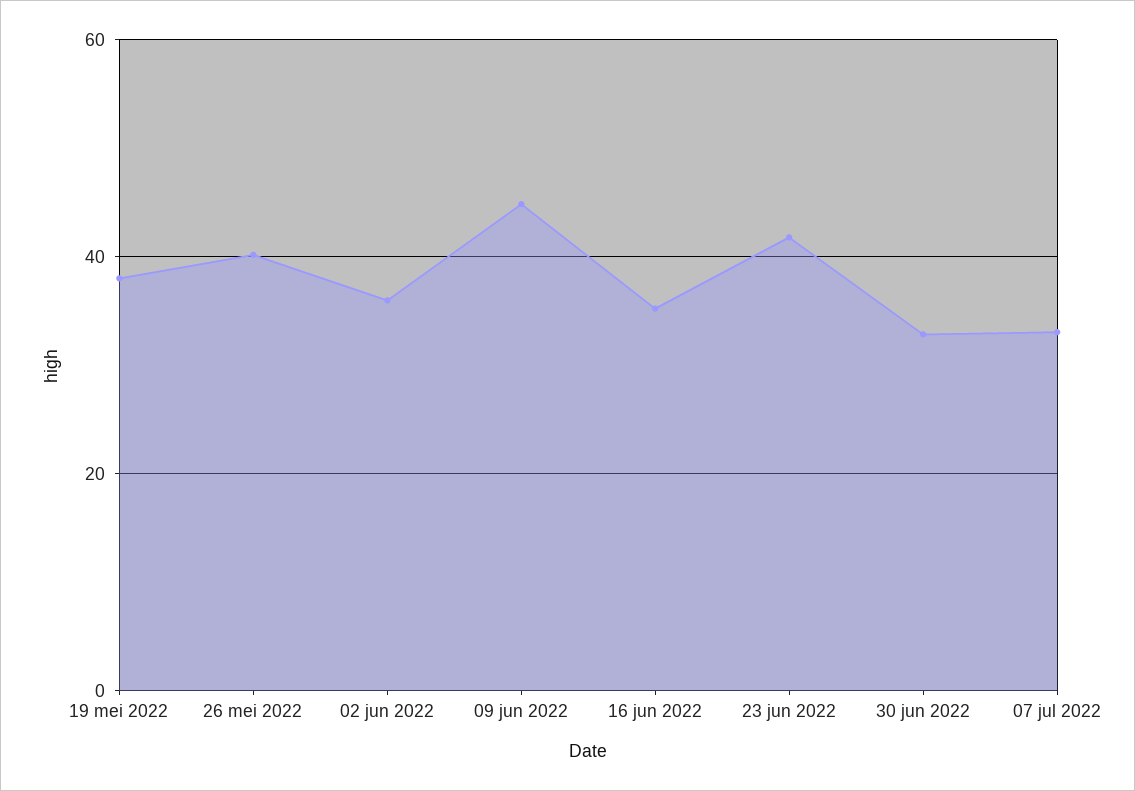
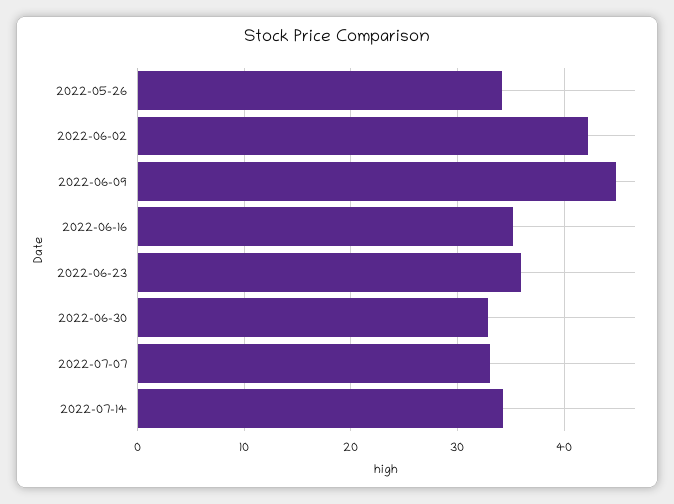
19 mei 2022: 38 -> none
26 mei 2022: 40 -> 34
02 jun 2022: 36 -> 42
23 jun 2022: 42 -> 36
2022-07-14: none -> 34

